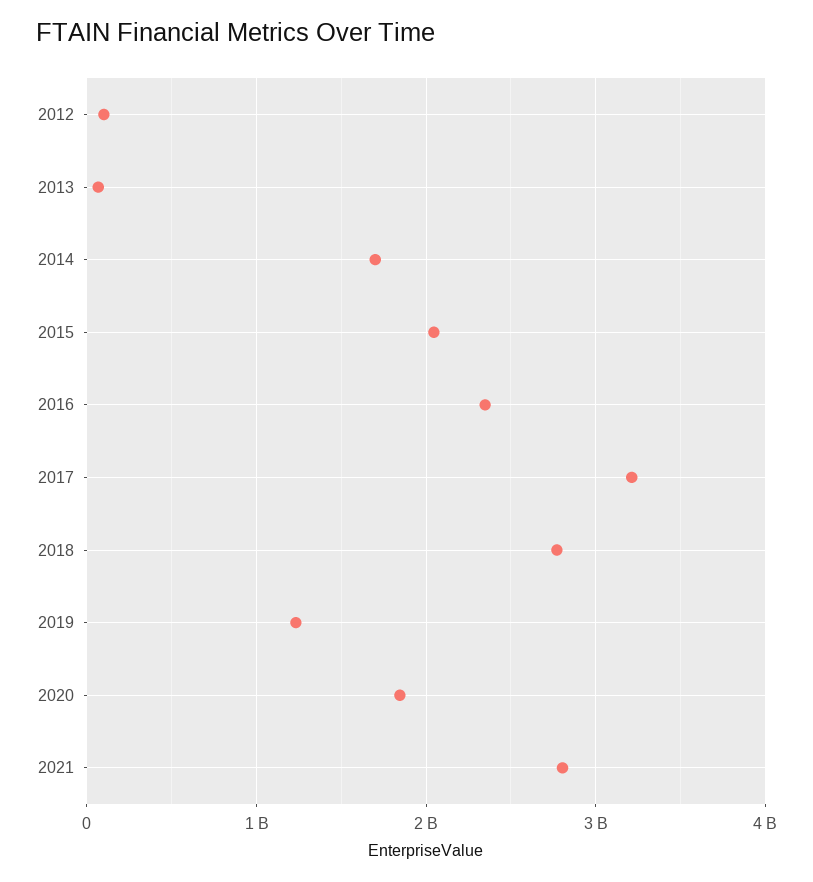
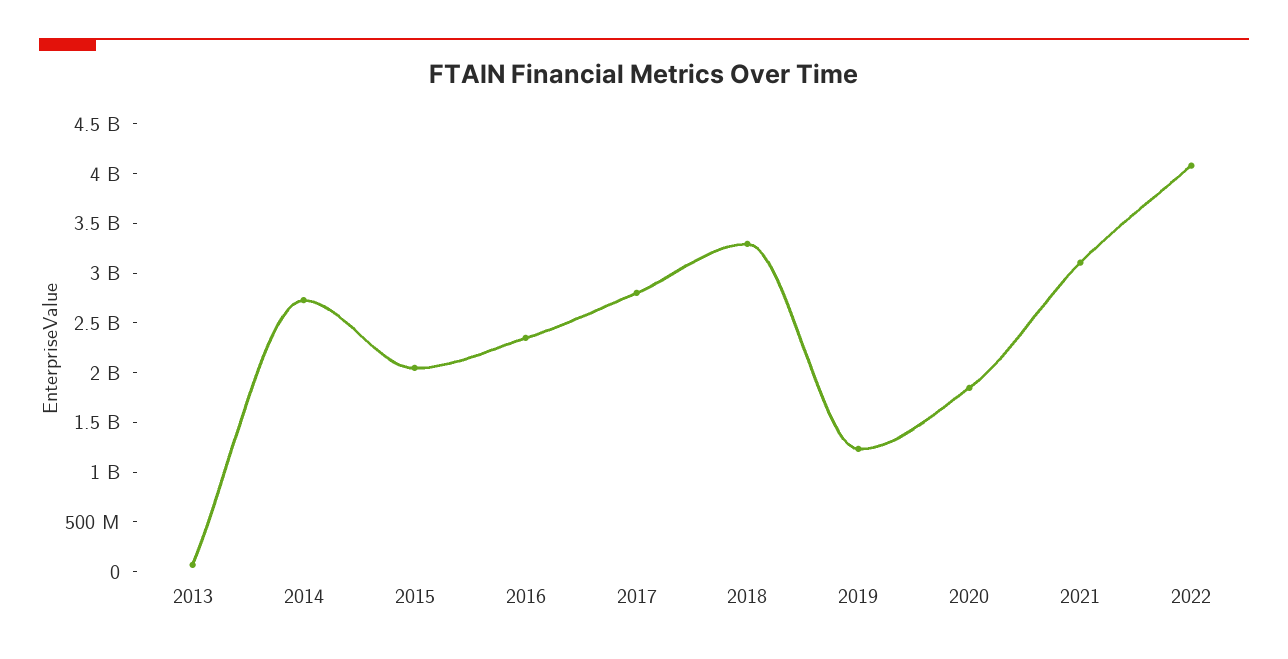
2012: 100000000 -> none
2014: 1700000000 -> 2700000000
2017: 3200000000 -> 2800000000
2018: 2800000000 -> 3300000000
2021: 2800000000 -> 3100000000
2022: none -> 4100000000

